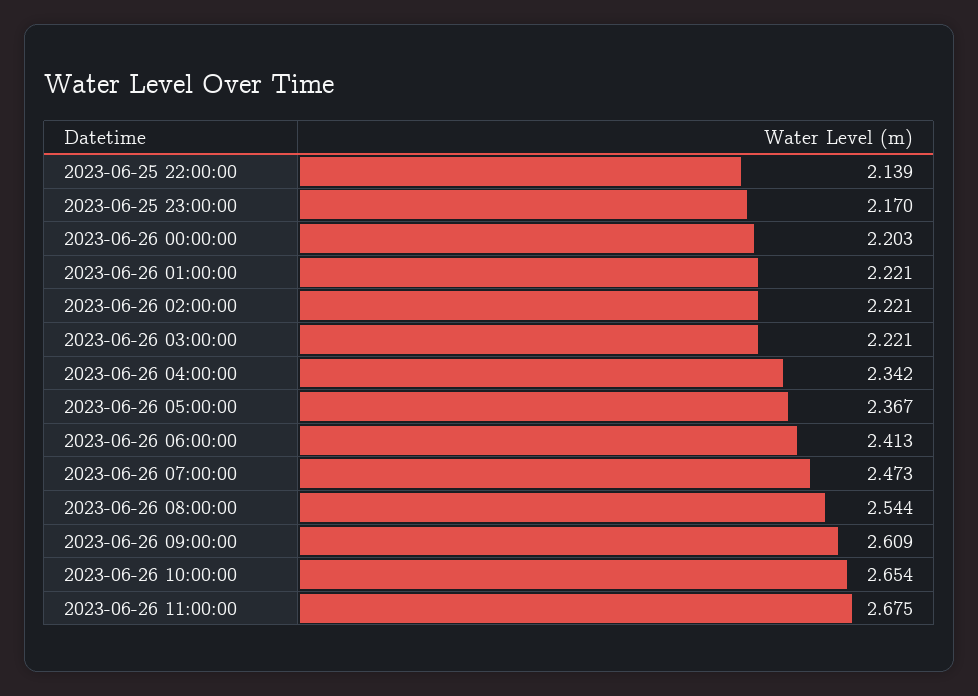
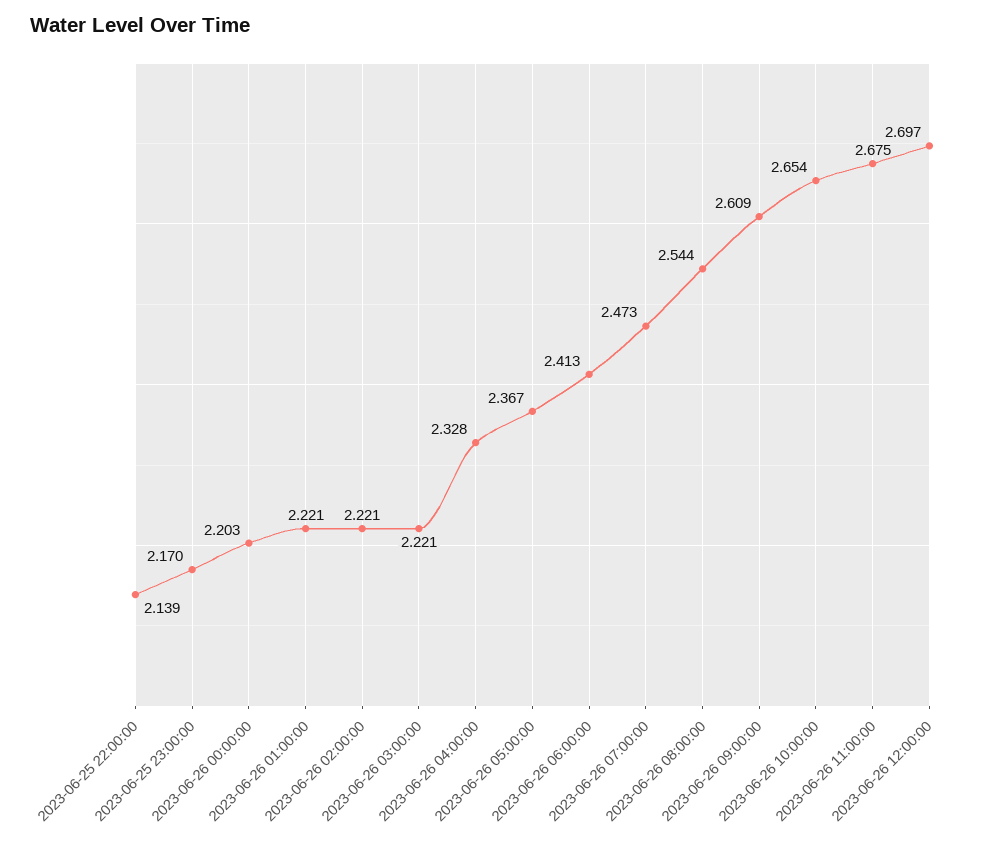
2023-06-26 04:00:00: 2.342 -> 2.328
2023-06-26 12:00:00: none -> 2.697

